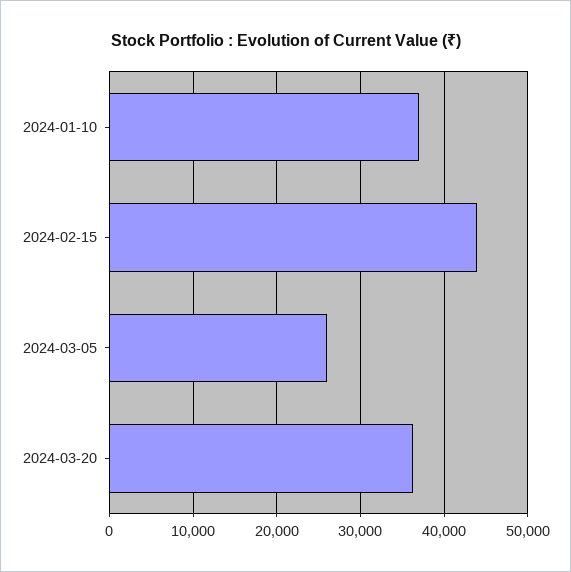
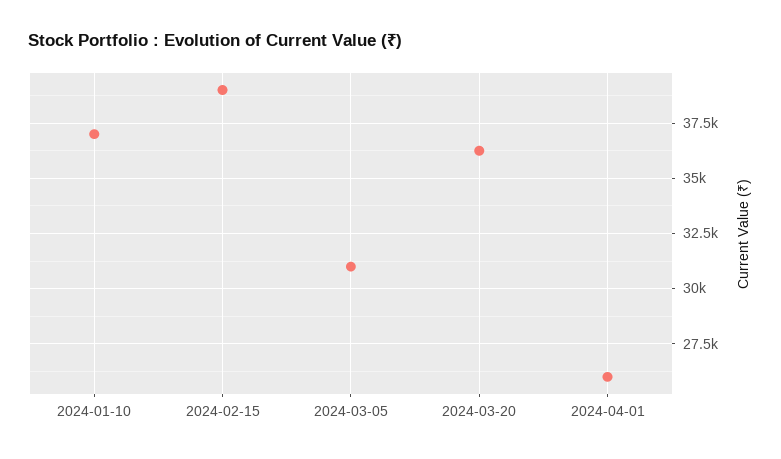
2024-02-15: 44000 -> 39000
2024-03-05: 26000 -> 31000
2024-04-01: none -> 26000

